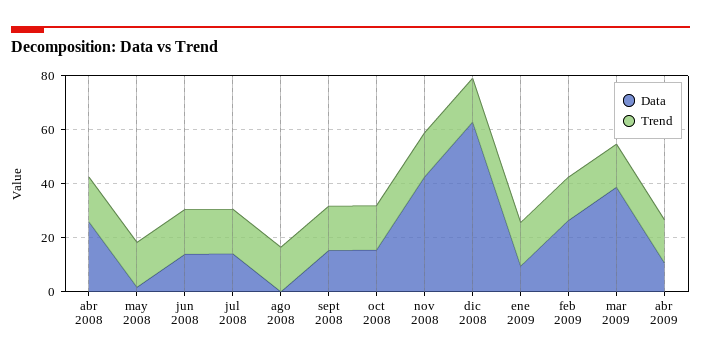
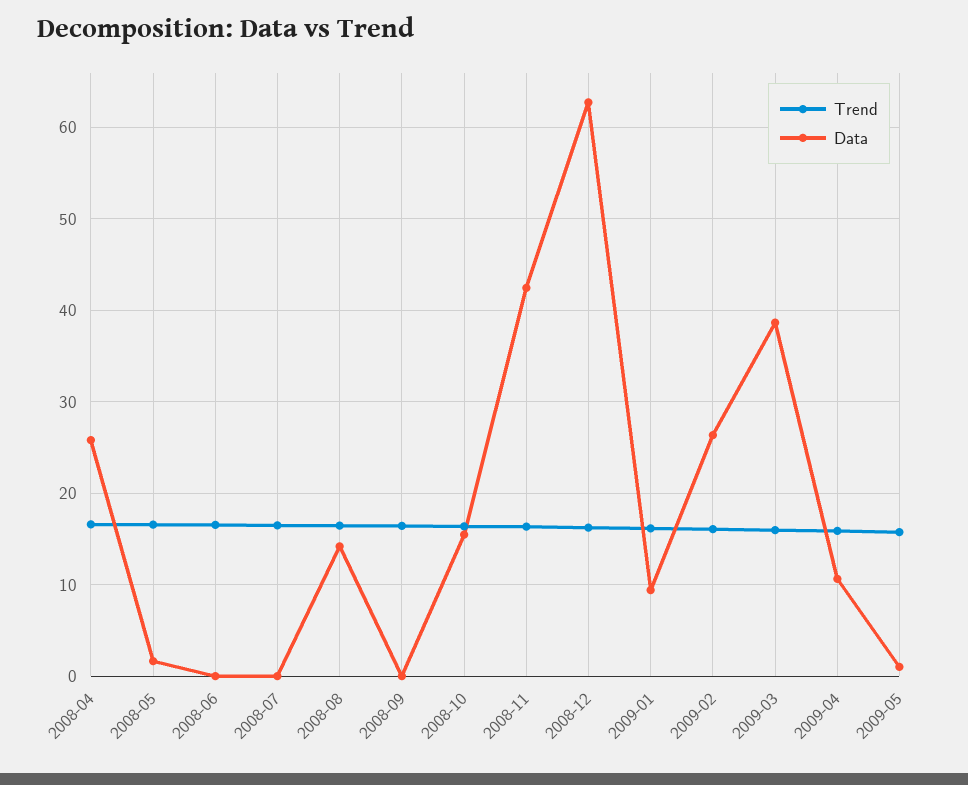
Data, jun 2008: 15 -> 0
Data, jul 2008: 15 -> 0
Data, ago 2008: 0 -> 14
Data, sept 2008: 15 -> 0
Trend, 2009-05: none -> 16
Data, 2009-05: none -> 1

